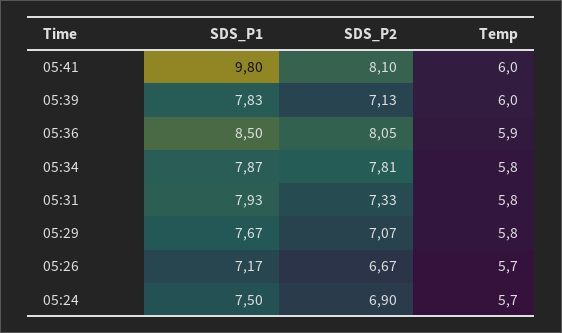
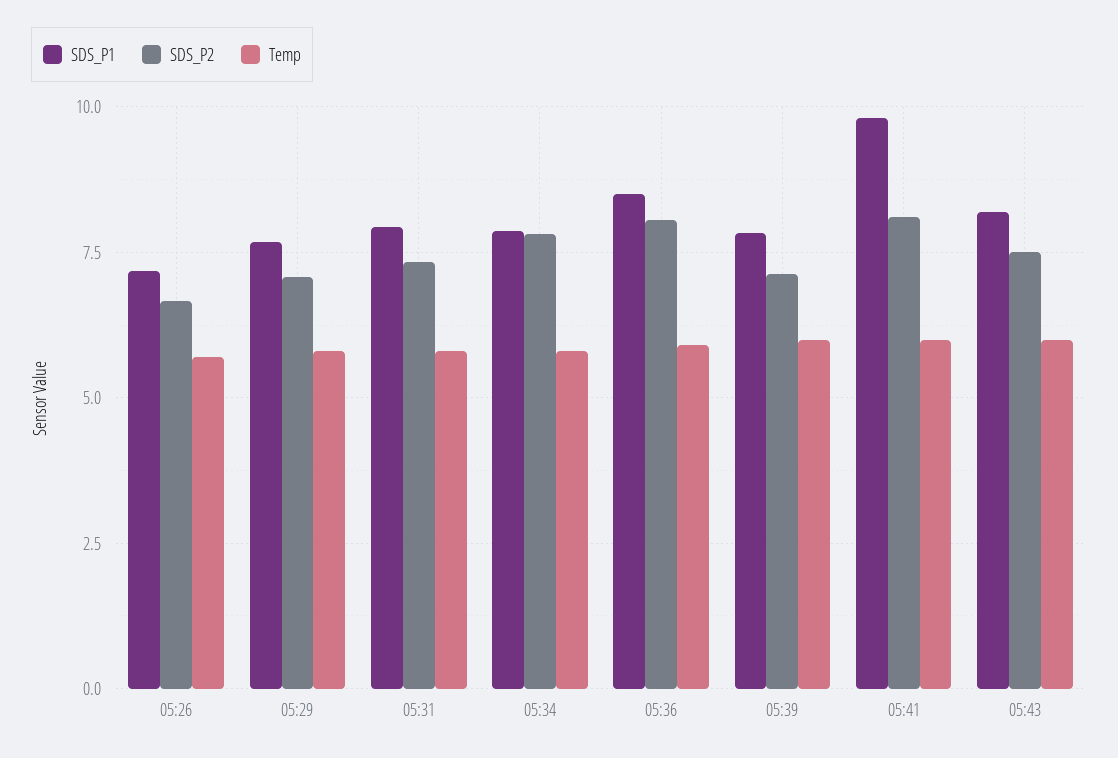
SDS_P1, 05:24: 7.5 -> none
SDS_P2, 05:24: 6.9 -> none
Temp, 05:24: 5.7 -> none
SDS_P1, 05:43: none -> 8.25
SDS_P2, 05:43: none -> 7.5
Temp, 05:43: none -> 6

